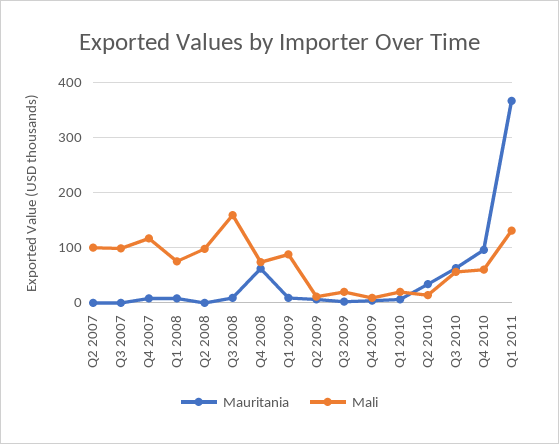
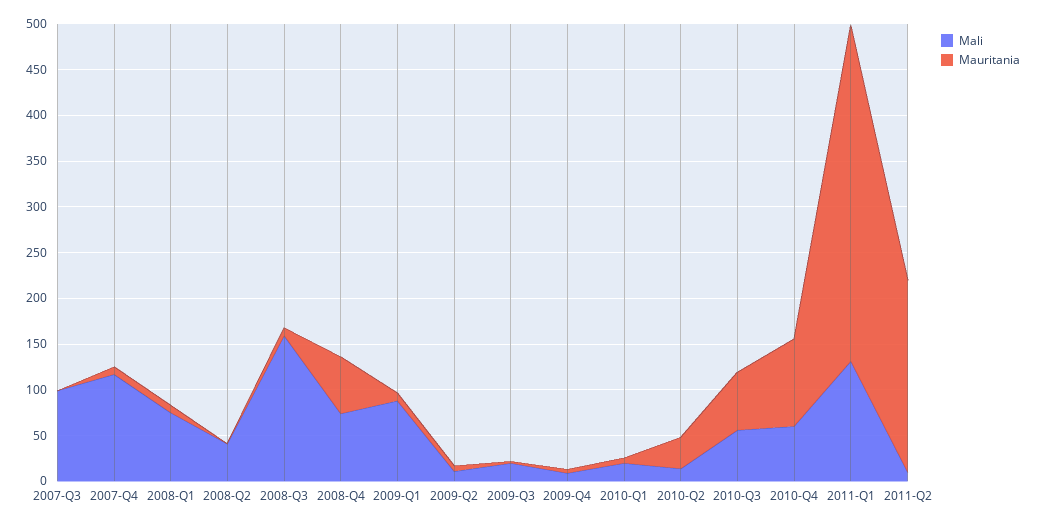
Mauritania, Q2 2007: 0 -> none
Mali, Q2 2007: 100 -> none
Mali, Q2 2008: 100 -> 40
Mali, 2011-Q2: none -> 10
Mauritania, 2011-Q2: none -> 210

